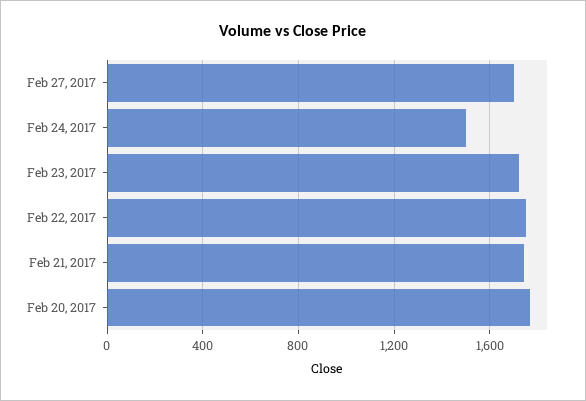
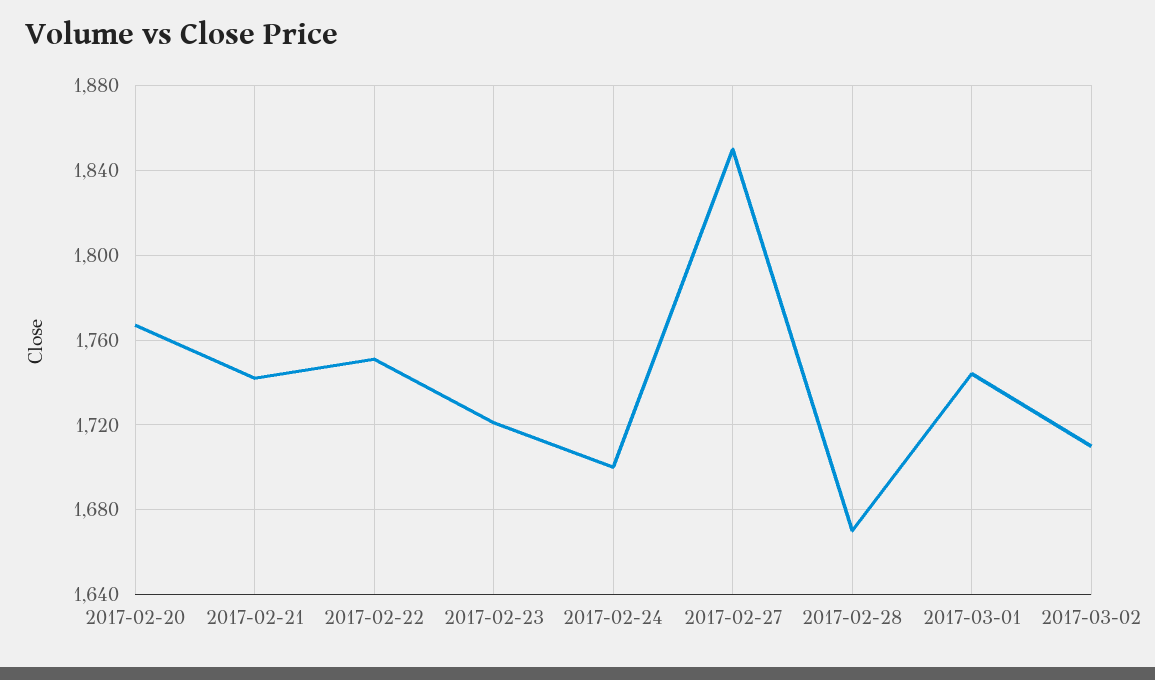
Feb 27, 2017: 1700 -> 1850
Feb 24, 2017: 1500 -> 1700
2017-02-28: none -> 1670
2017-03-01: none -> 1745
2017-03-02: none -> 1710

